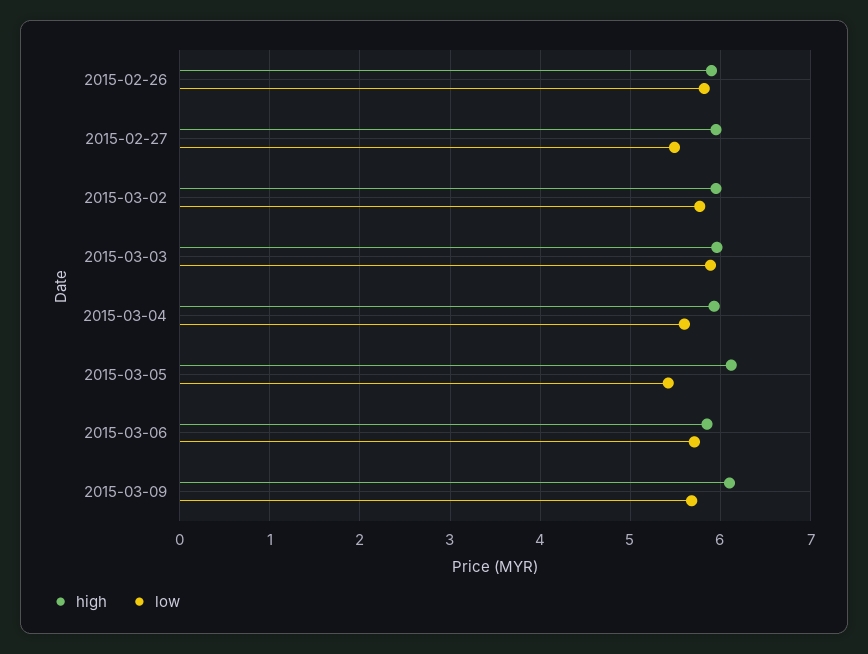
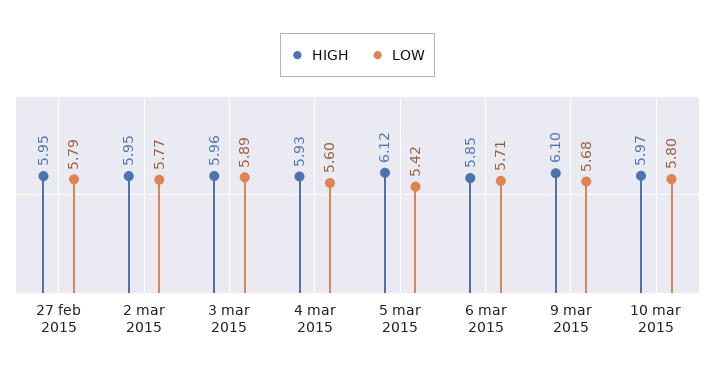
high, 2015-02-26: 5.9 -> none
low, 2015-02-26: 5.8 -> none
low, 2015-02-27: 5.5 -> 5.79
high, 10 mar 2015: none -> 5.97
low, 10 mar 2015: none -> 5.8

